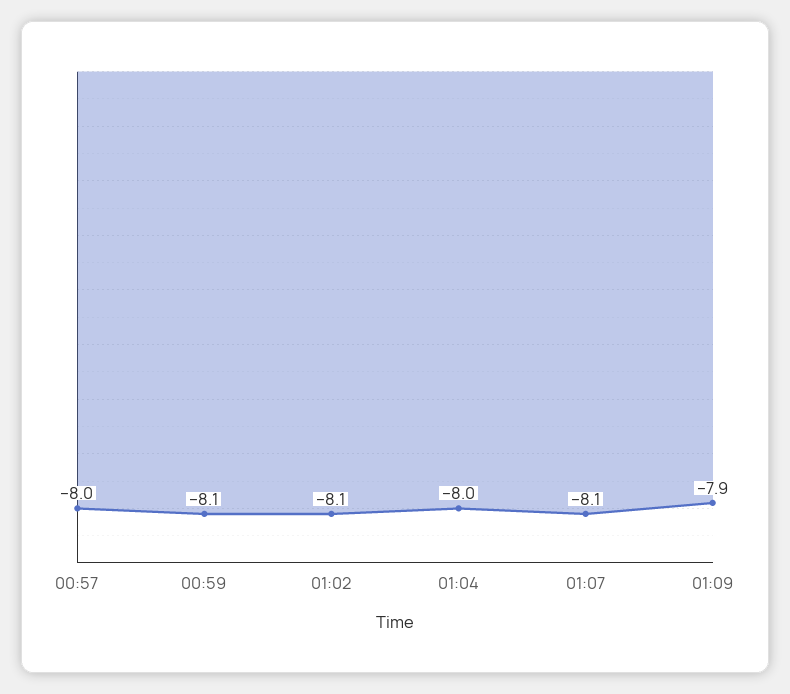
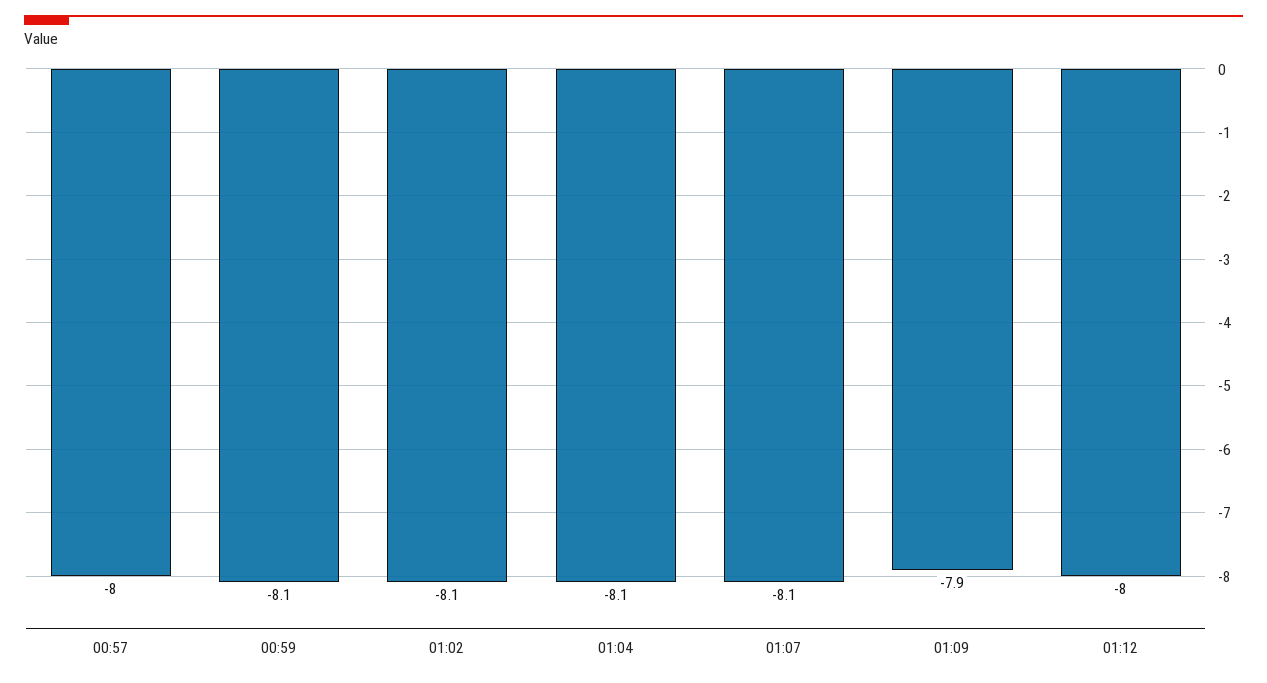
01:04: -8 -> -8.1
01:12: none -> -8

